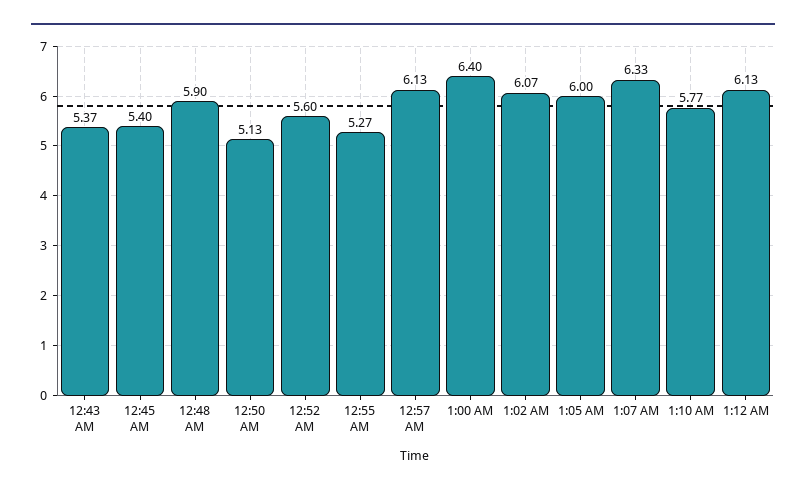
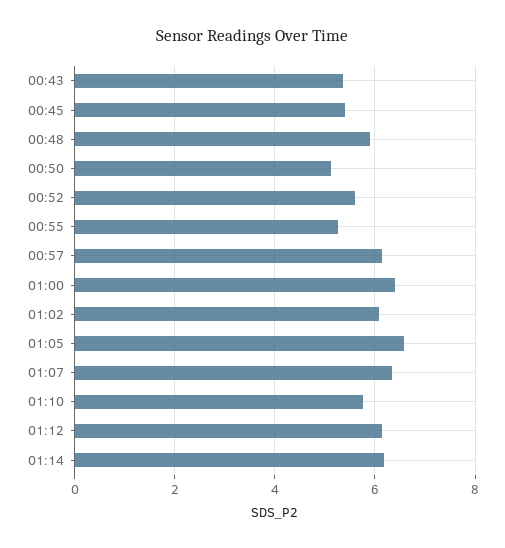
1:05 AM: 6 -> 6.6
01:14: none -> 6.2

